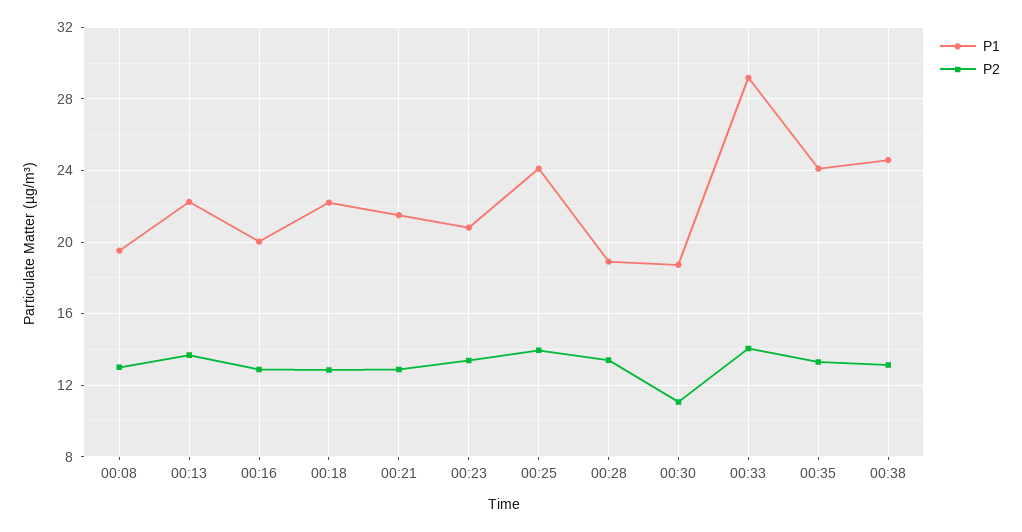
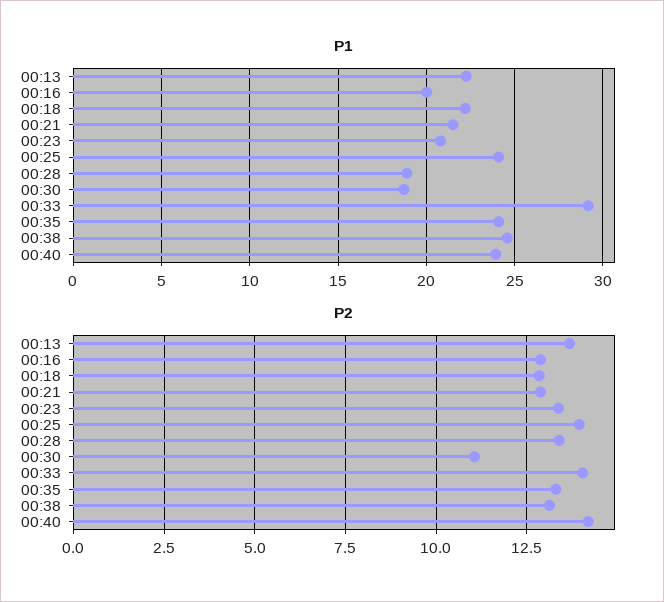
P1, 00:08: 19.5 -> none
P2, 00:08: 13 -> none
P1, 00:40: none -> 24
P2, 00:40: none -> 14.25

